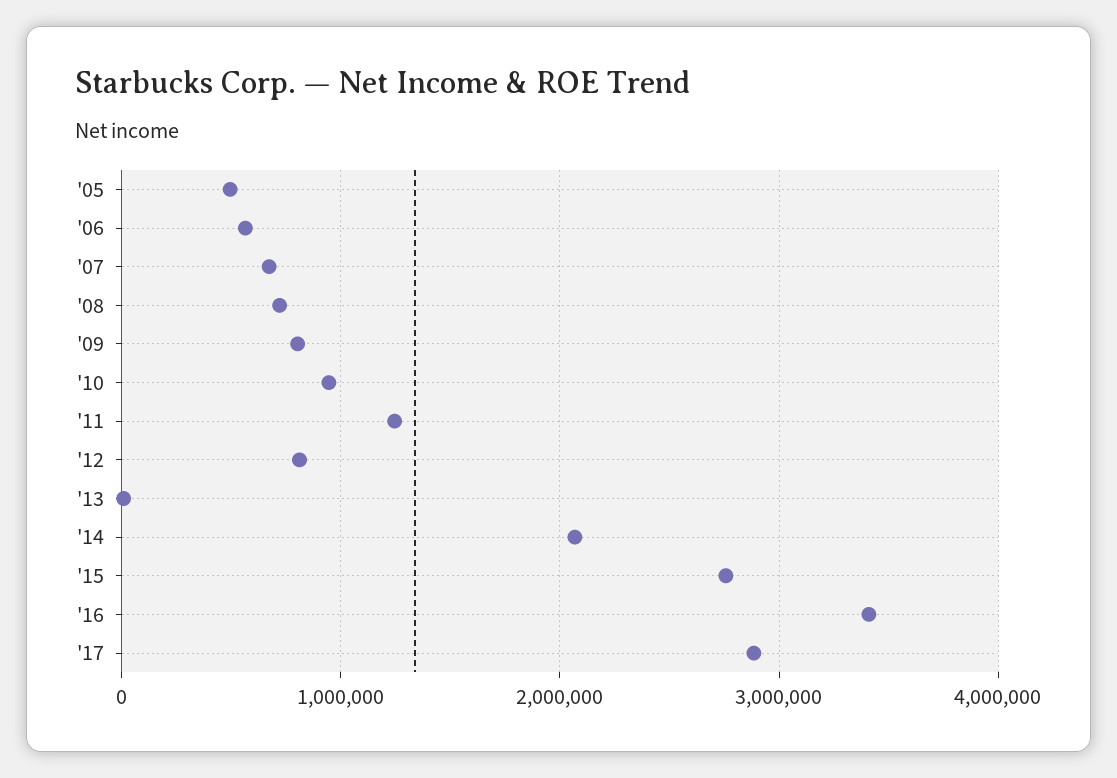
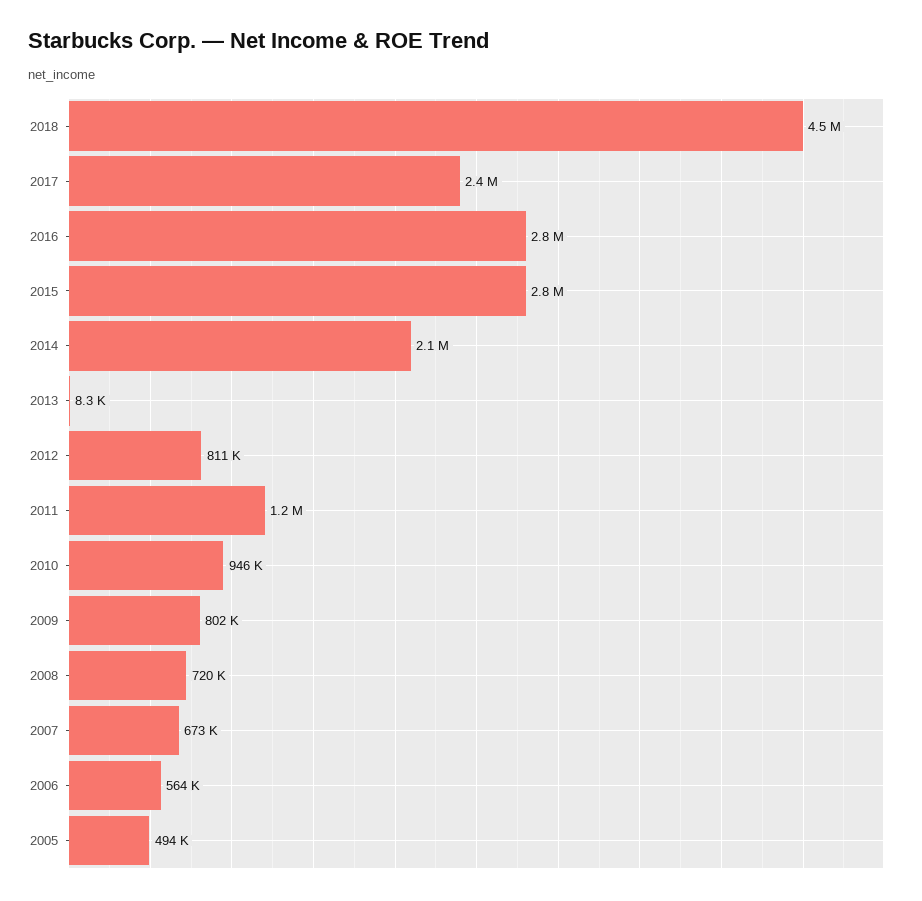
'16: 3400000 -> 2800000
'17: 2900000 -> 2400000
2018: none -> 4500000

